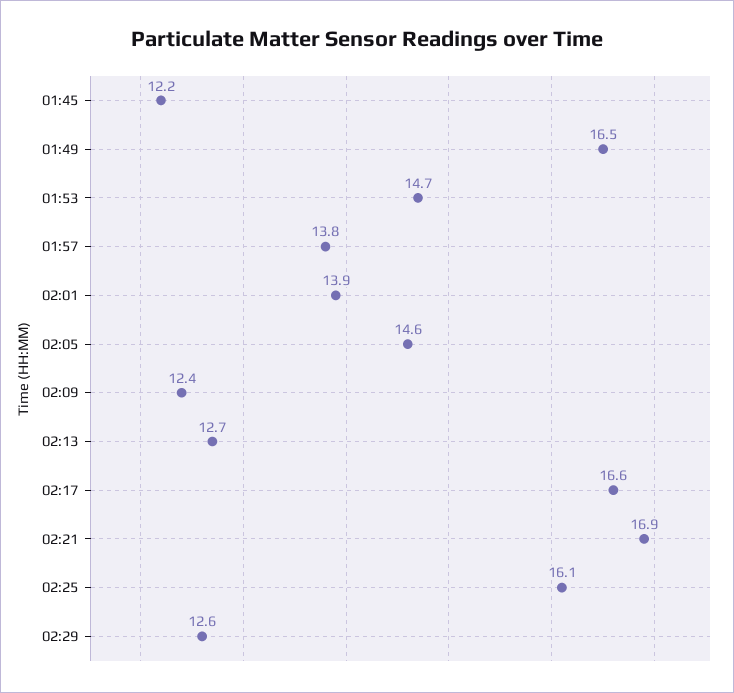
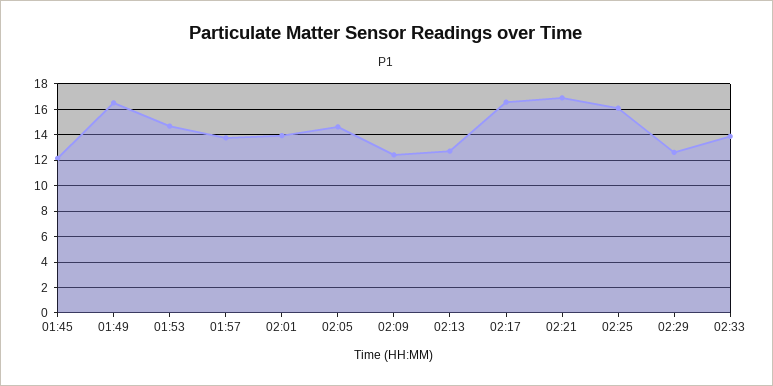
02:33: none -> 14

